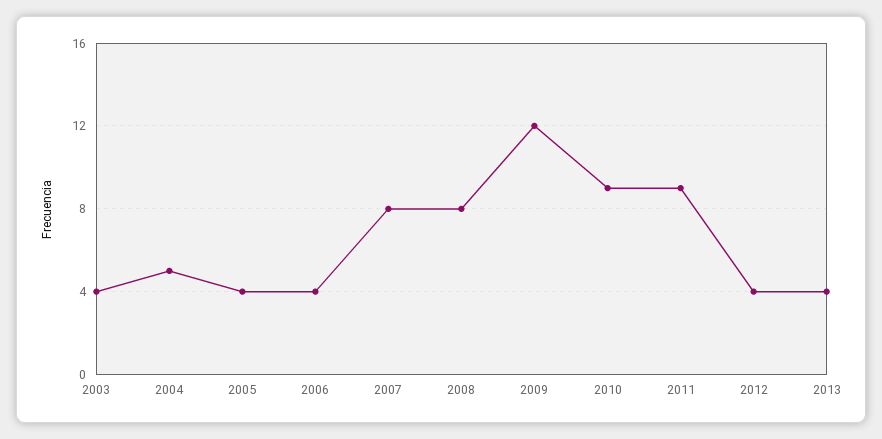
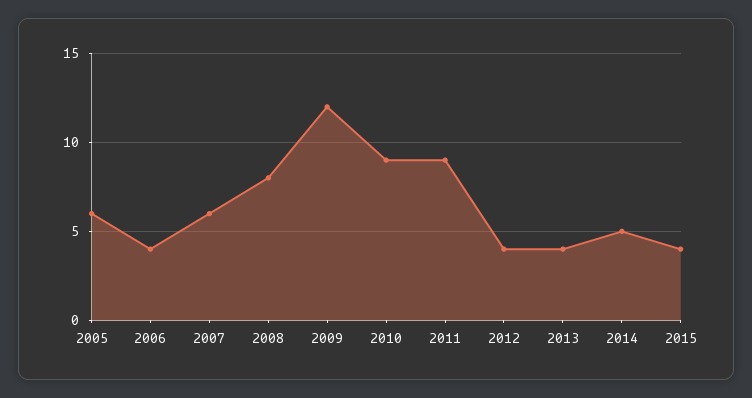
2003: 4 -> none
2004: 5 -> none
2005: 4 -> 6
2007: 8 -> 6
2014: none -> 5
2015: none -> 4

